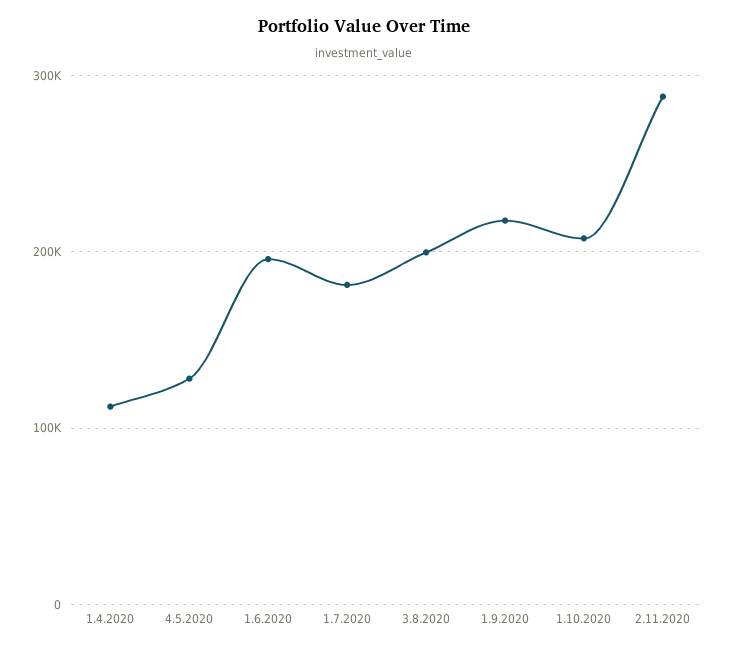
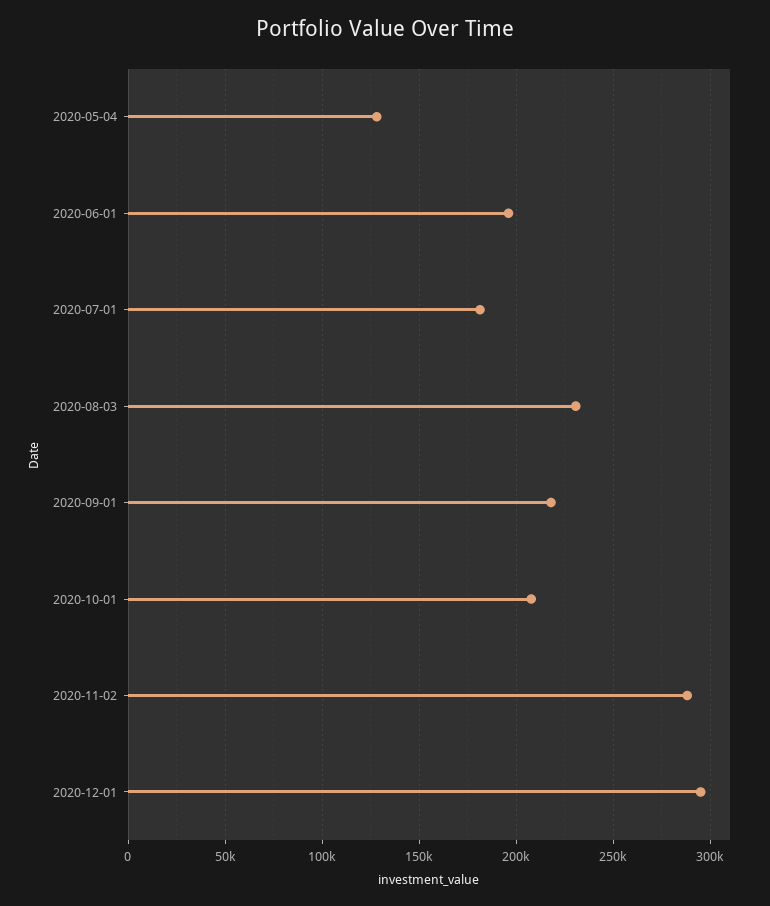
1.4.2020: 110000 -> none
3.8.2020: 200000 -> 230000
2020-12-01: none -> 295000

